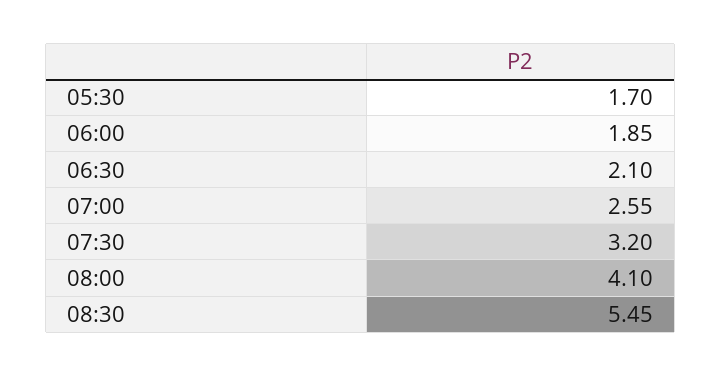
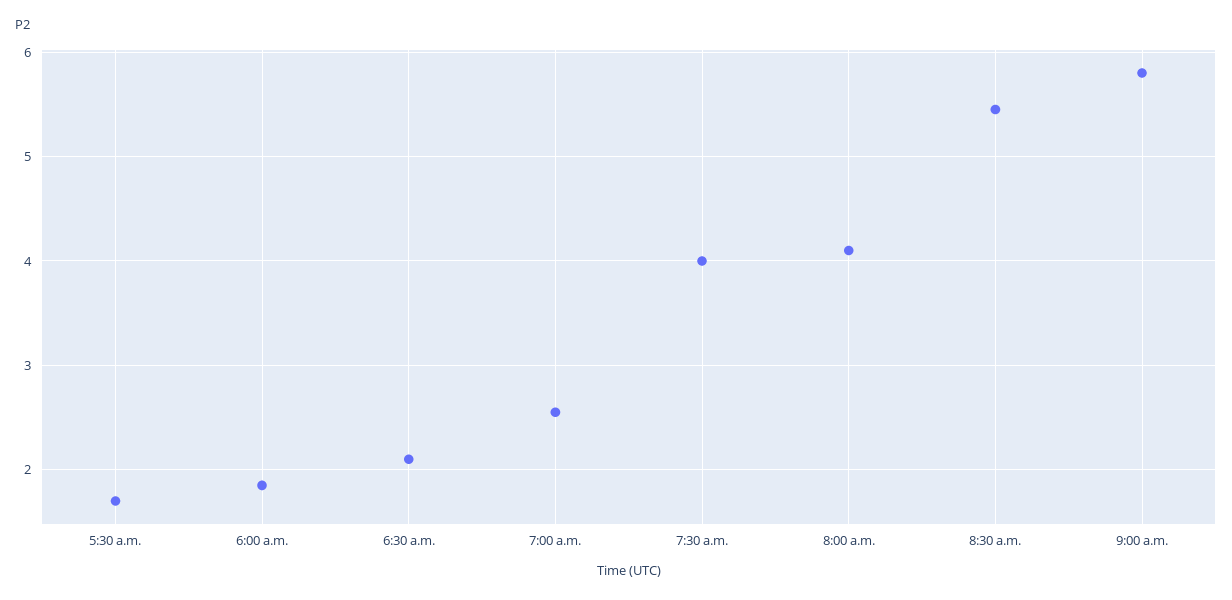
07:30: 3.2 -> 4
9:00 a.m.: none -> 5.8

